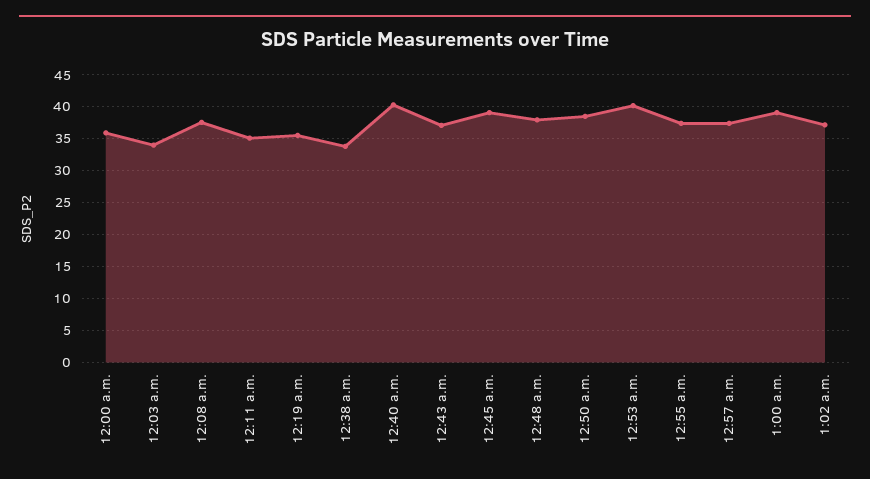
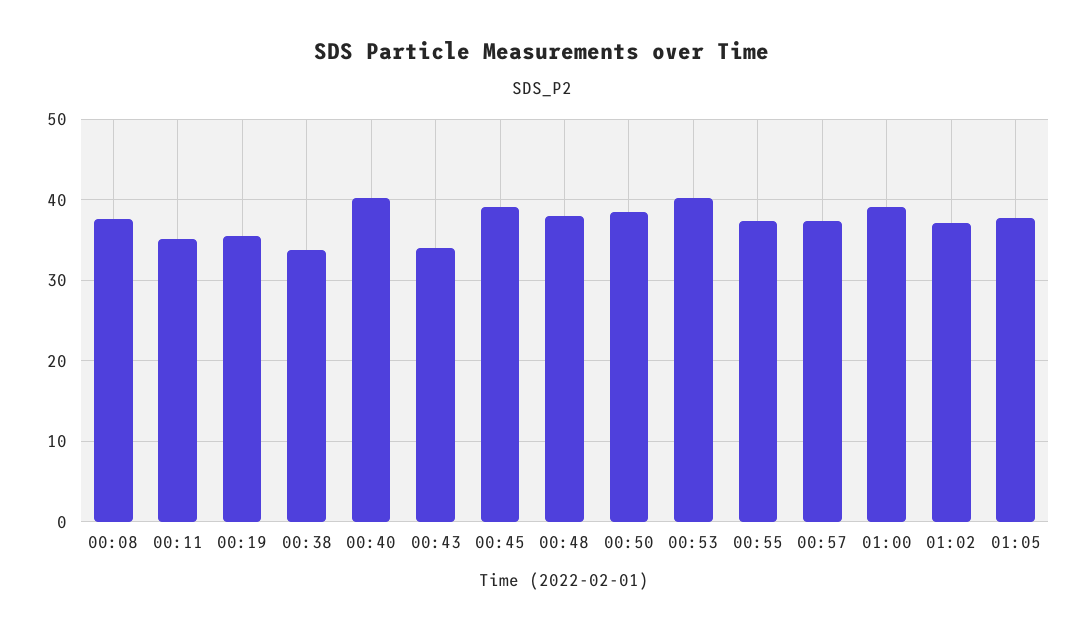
12:00 a.m.: 36 -> none
12:03 a.m.: 34 -> none
12:43 a.m.: 37 -> 34
01:05: none -> 38

